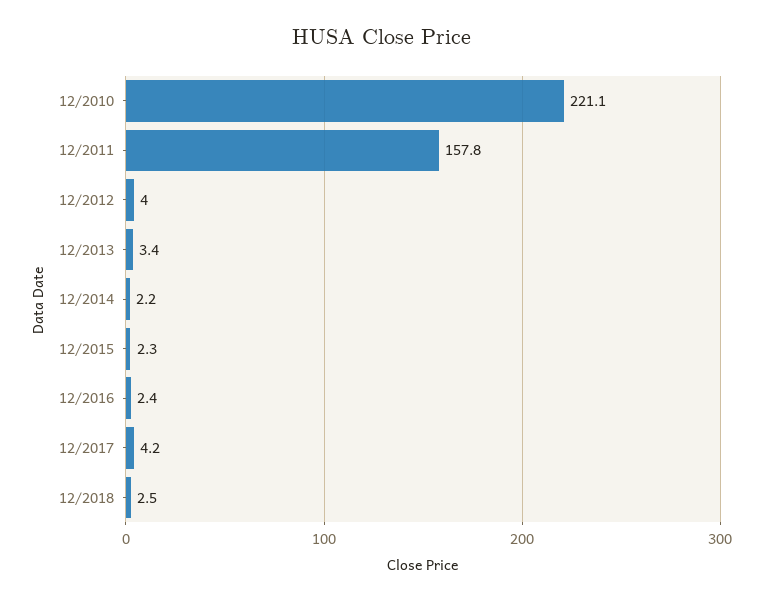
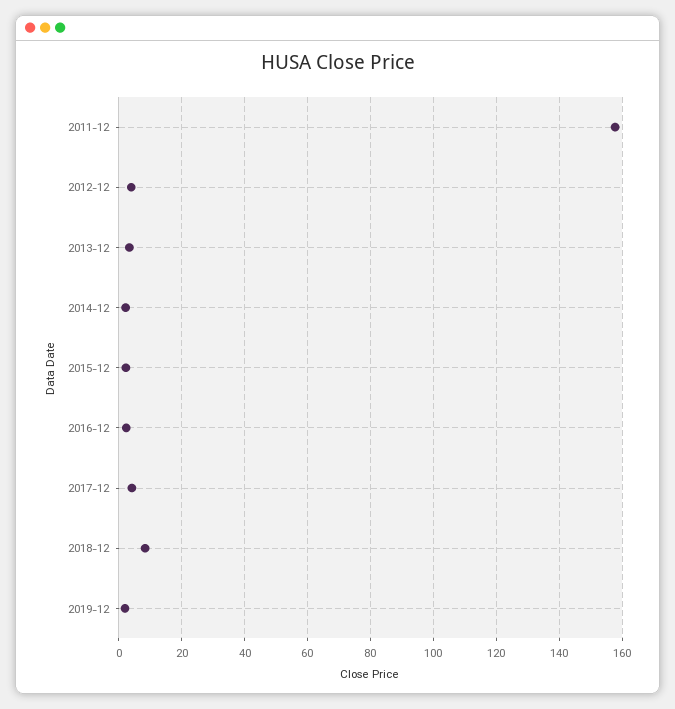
12/2010: 221.1 -> none
12/2018: 2.5 -> 8
2019-12: none -> 2

